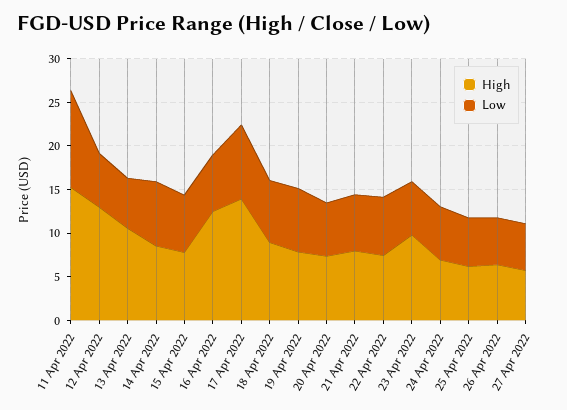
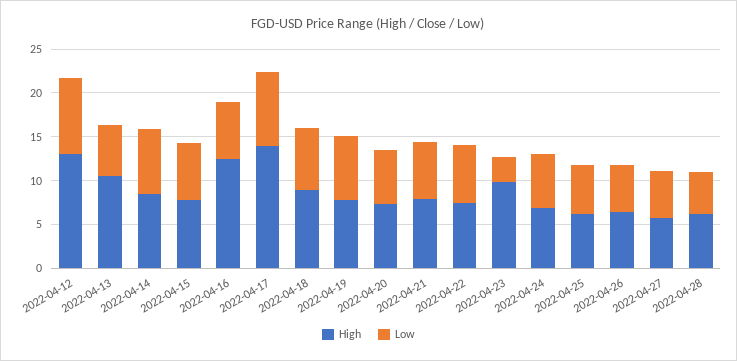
High, 11 Apr 2022: 15 -> none
Low, 11 Apr 2022: 11 -> none
Low, 12 Apr 2022: 6 -> 9
Low, 23 Apr 2022: 6 -> 3
High, 2022-04-28: none -> 6
Low, 2022-04-28: none -> 5

